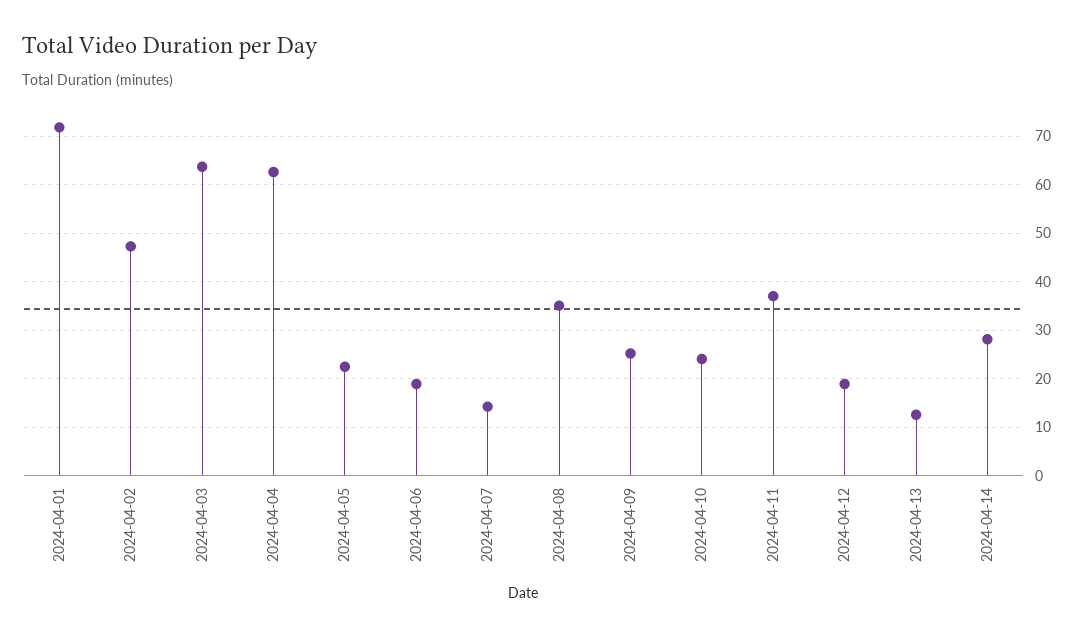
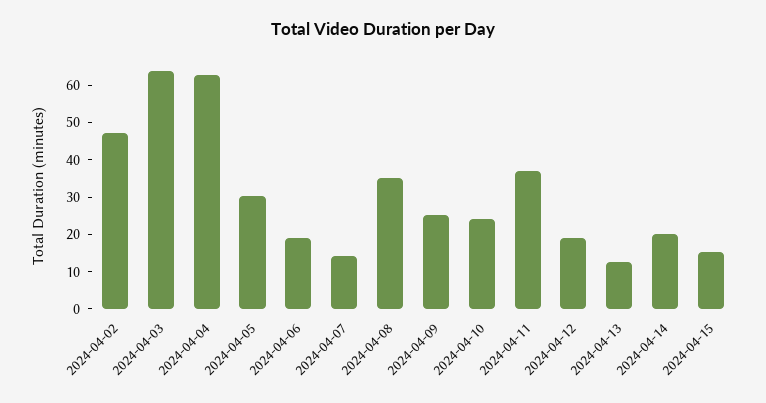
2024-04-01: 72 -> none
2024-04-05: 22 -> 30
2024-04-14: 28 -> 20
2024-04-15: none -> 15

